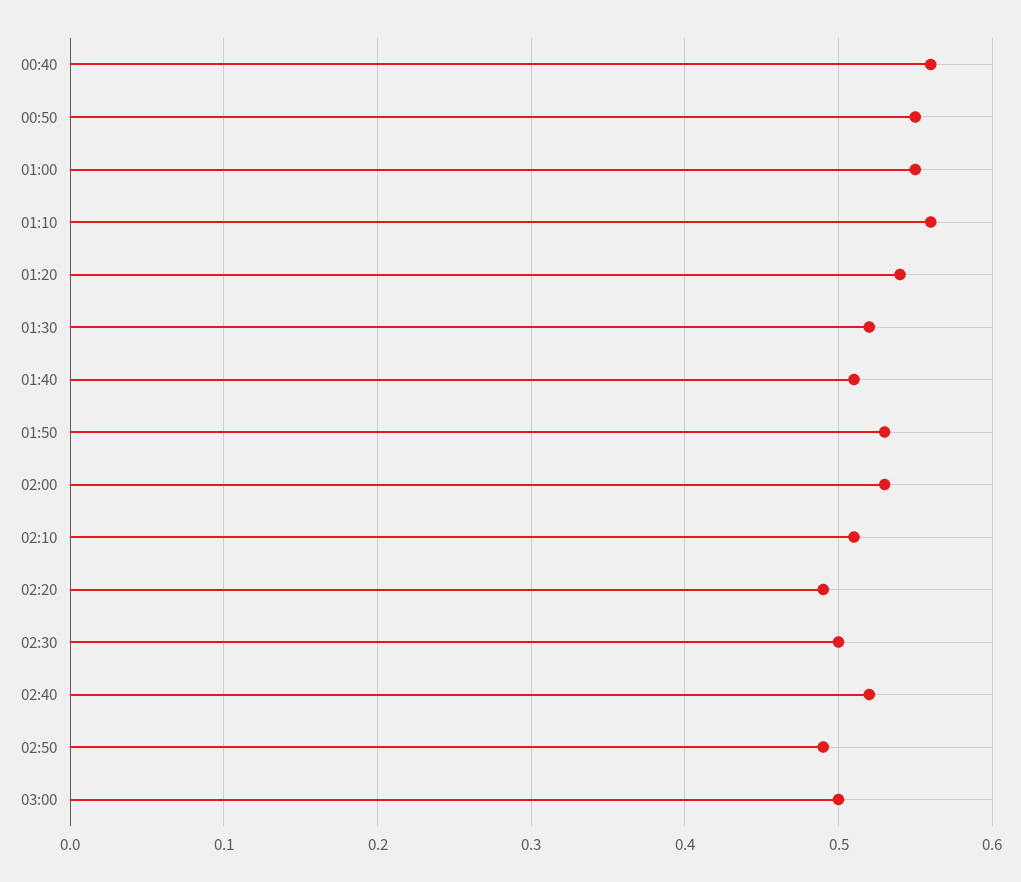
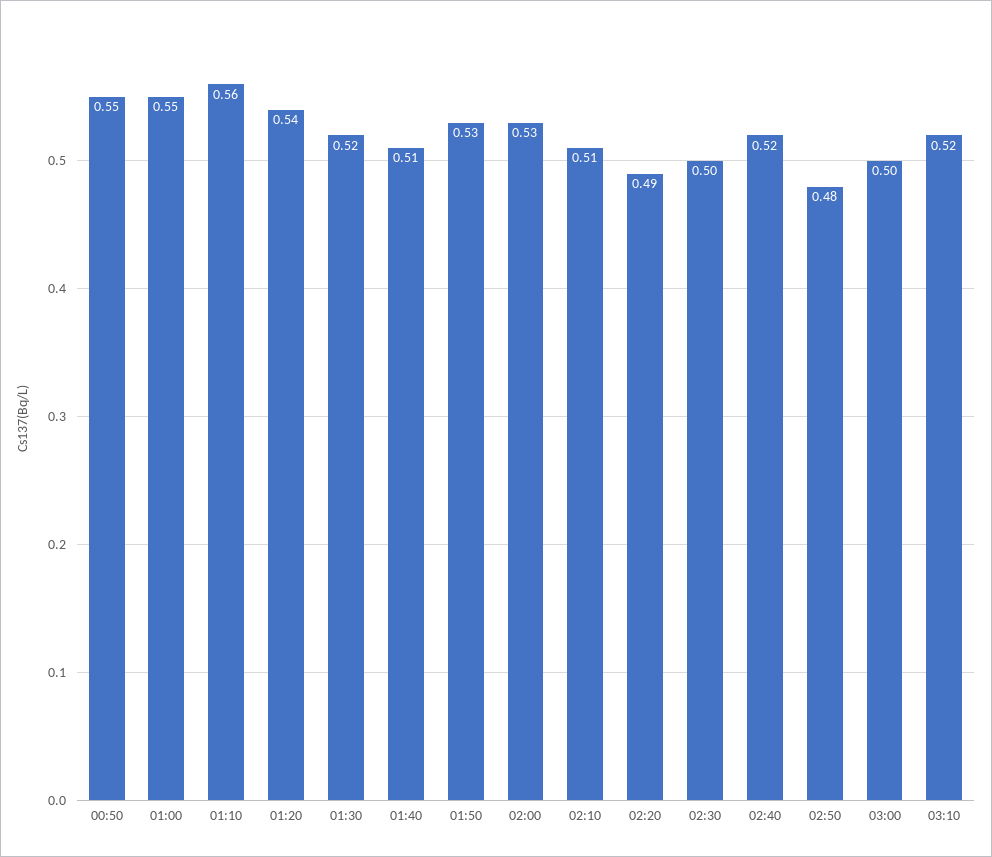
00:40: 0.56 -> none
02:50: 0.49 -> 0.48
03:10: none -> 0.52

